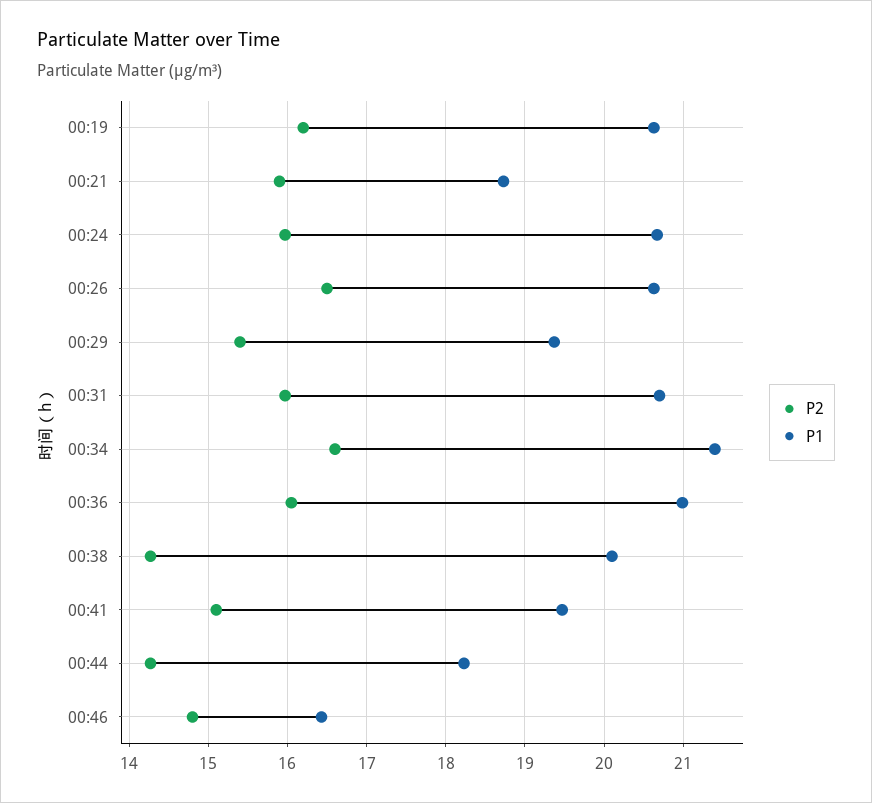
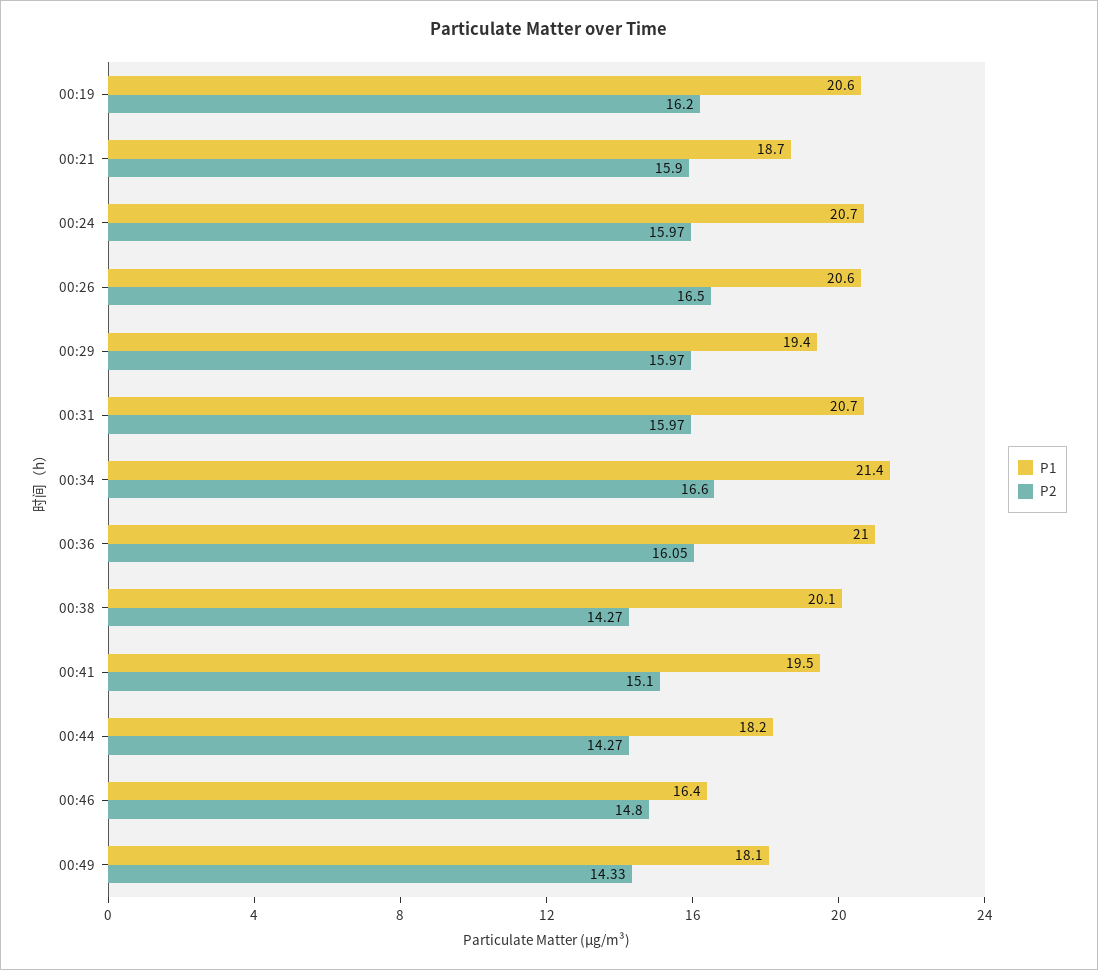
P2, 00:29: 15.4 -> 15.97
P1, 00:49: none -> 18.1
P2, 00:49: none -> 14.33

